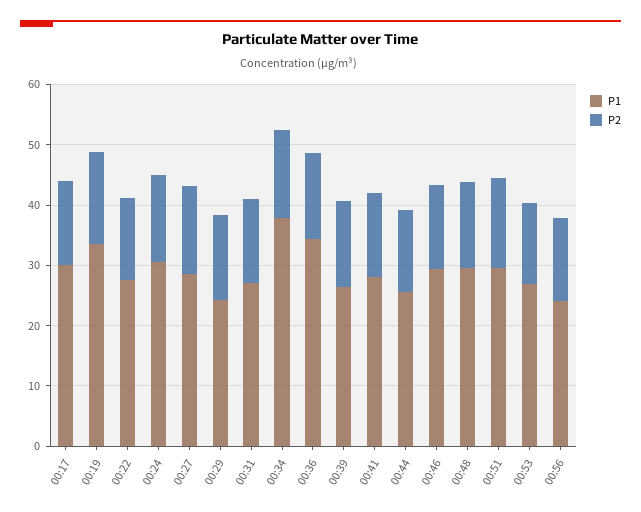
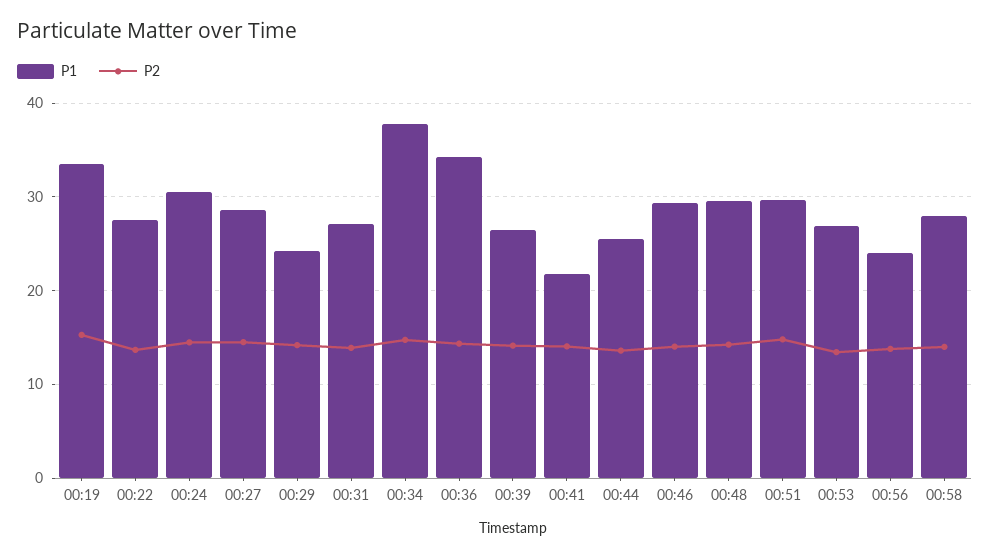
P1, 00:17: 30 -> none
P2, 00:17: 14 -> none
P1, 00:41: 28 -> 22
P1, 00:58: none -> 28
P2, 00:58: none -> 14

